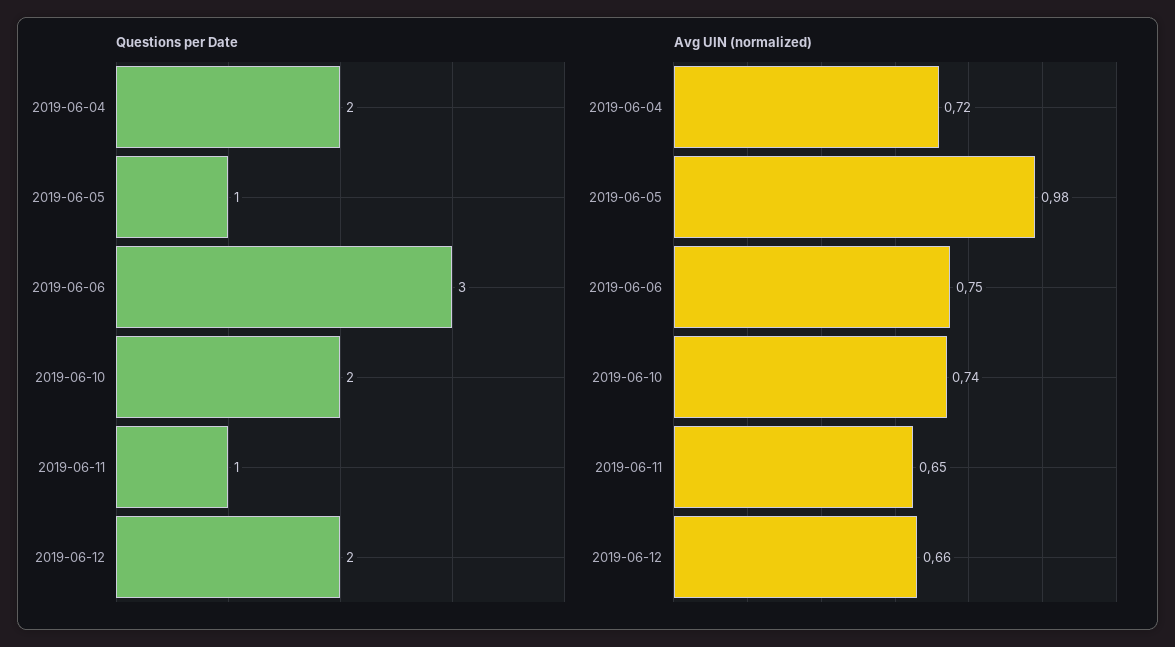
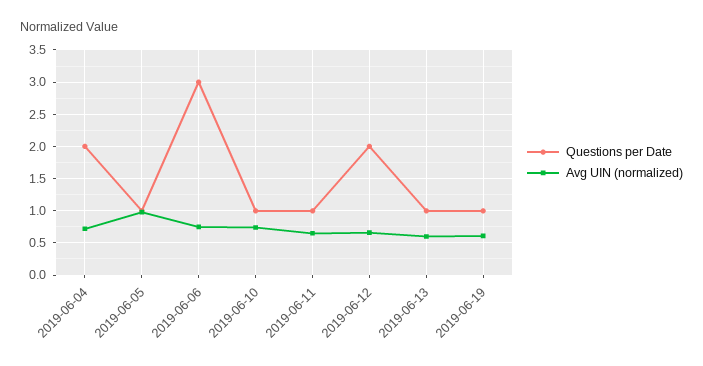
Questions per Date, 2019-06-10: 2 -> 1
Questions per Date, 2019-06-13: none -> 1
Avg UIN (normalized), 2019-06-13: none -> 0.6
Questions per Date, 2019-06-19: none -> 1
Avg UIN (normalized), 2019-06-19: none -> 0.6

